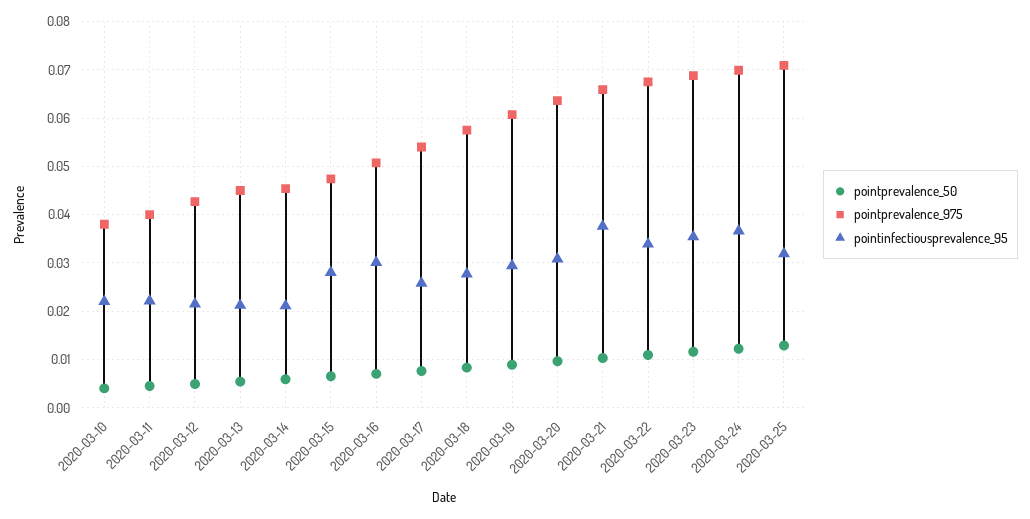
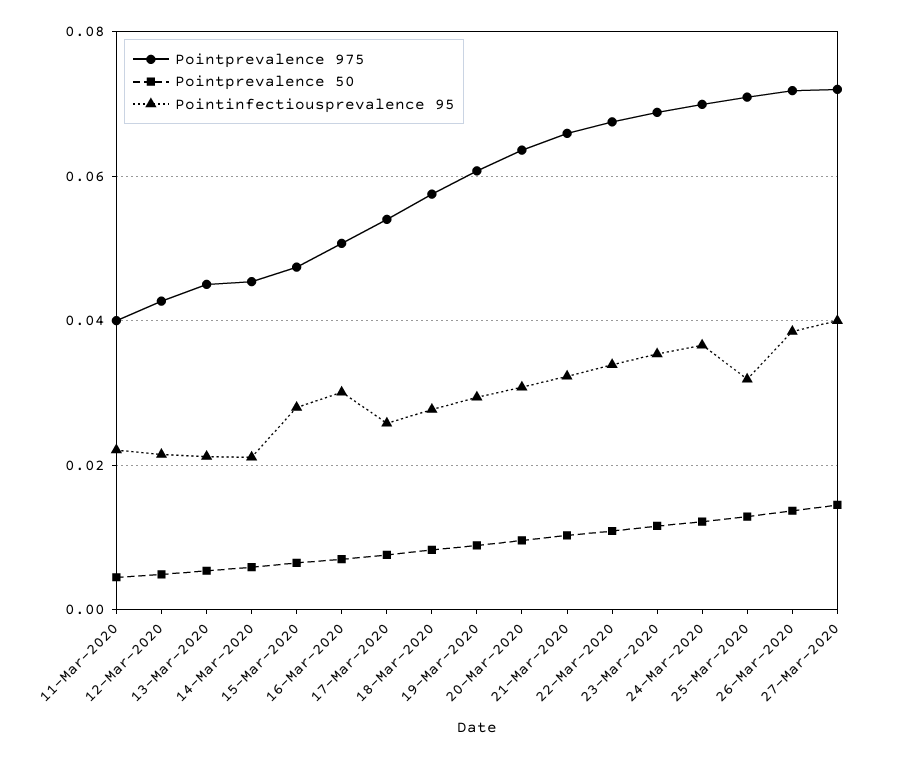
pointprevalence_50, 2020-03-10: 0.004 -> none
pointprevalence_975, 2020-03-10: 0.038 -> none
pointinfectiousprevalence_95, 2020-03-10: 0.022 -> none
pointinfectiousprevalence_95, 2020-03-21: 0.038 -> 0.032
pointprevalence_975, 26-Mar-2020: none -> 0.072
pointprevalence_50, 26-Mar-2020: none -> 0.014
pointinfectiousprevalence_95, 26-Mar-2020: none -> 0.038
pointprevalence_975, 27-Mar-2020: none -> 0.072
pointprevalence_50, 27-Mar-2020: none -> 0.014
pointinfectiousprevalence_95, 27-Mar-2020: none -> 0.04

